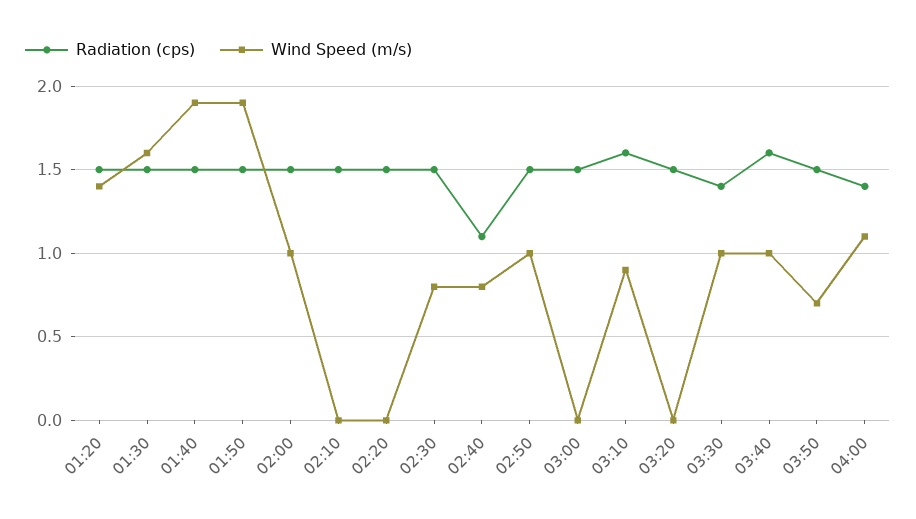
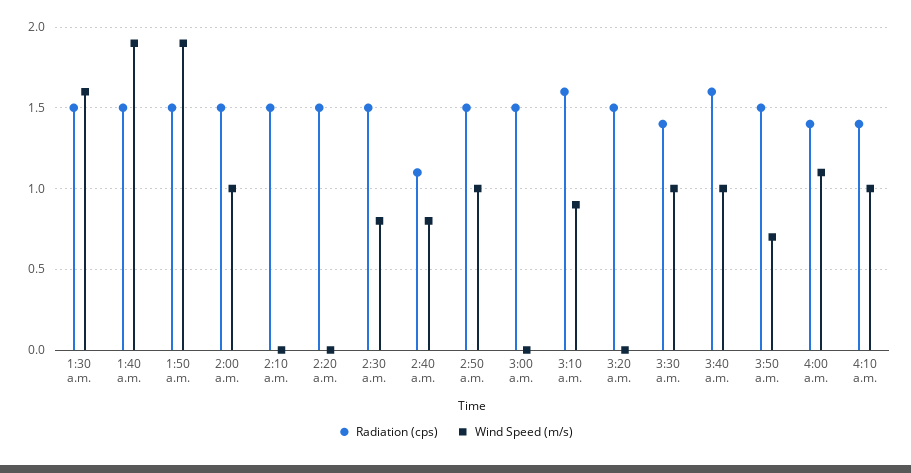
Radiation (cps), 01:20: 1.5 -> none
Wind Speed (m/s), 01:20: 1.4 -> none
Radiation (cps), 4:10 a.m.: none -> 1.4
Wind Speed (m/s), 4:10 a.m.: none -> 1

